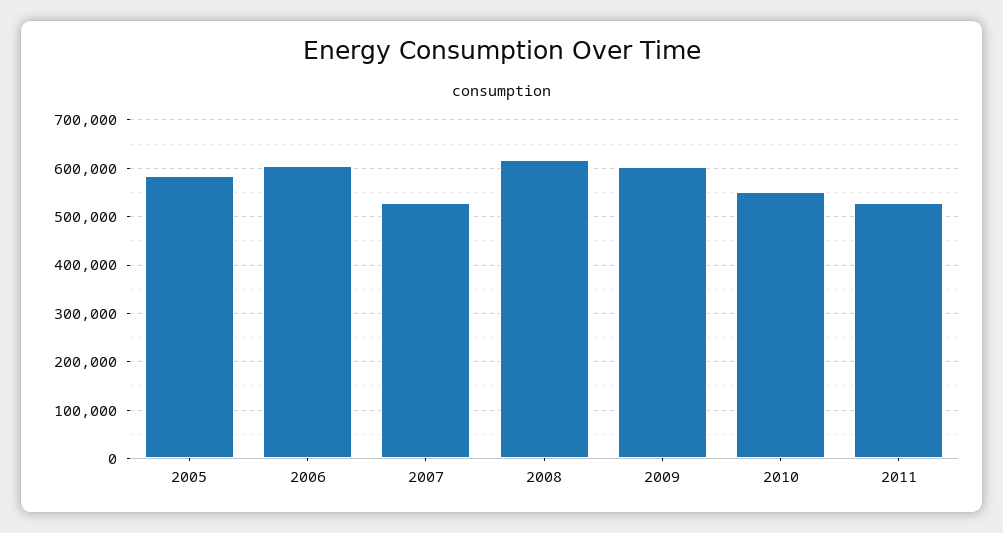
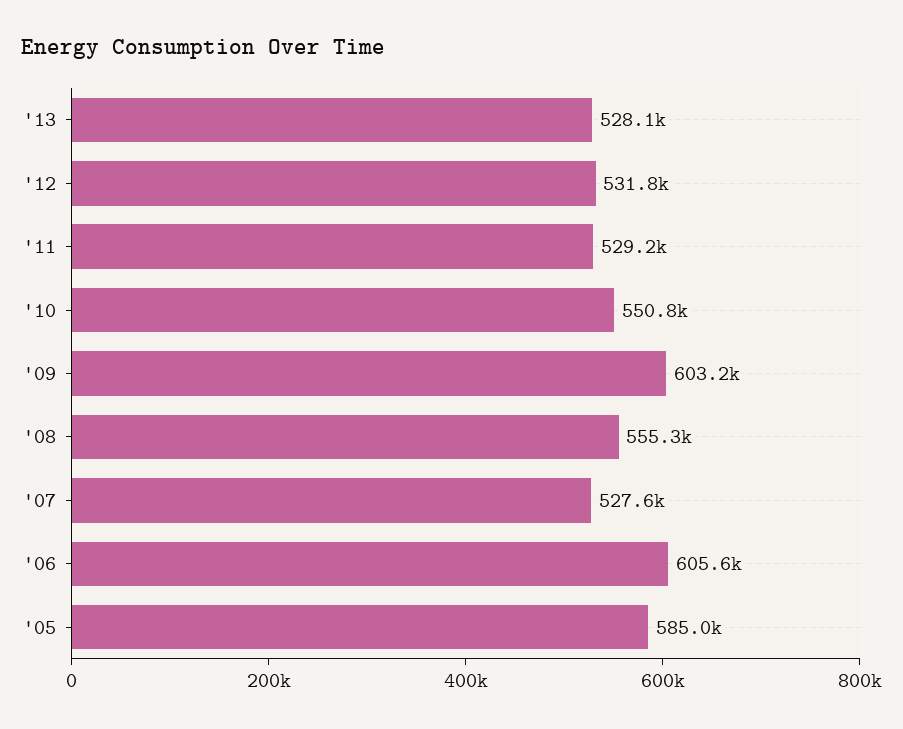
2008: 620000 -> 555300
'13: none -> 528100
'12: none -> 531800

